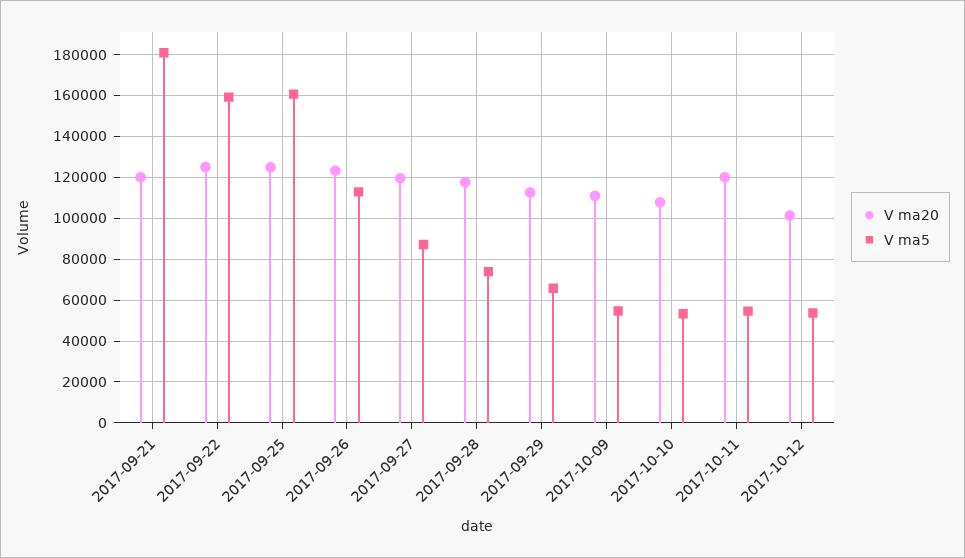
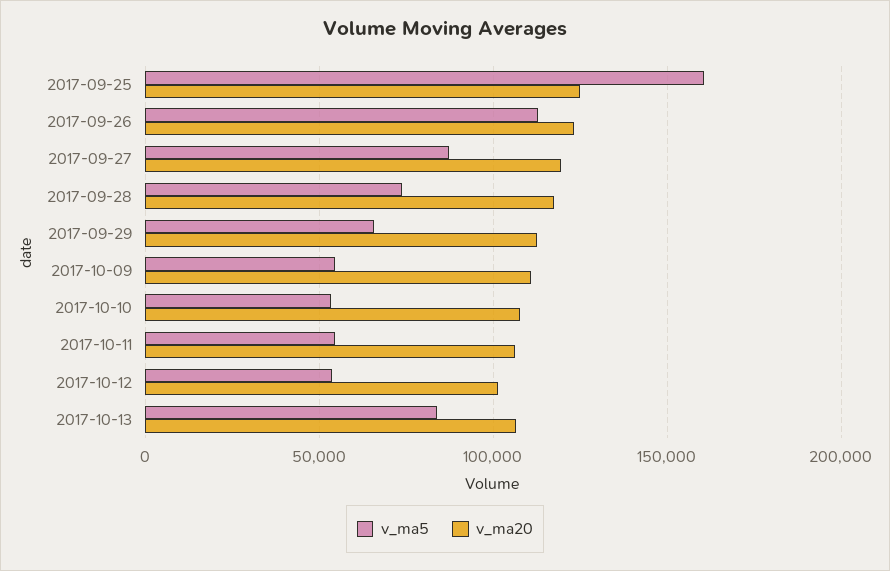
V ma20, 2017-09-21: 120000 -> none
V ma5, 2017-09-21: 180000 -> none
V ma20, 2017-09-22: 125000 -> none
V ma5, 2017-09-22: 160000 -> none
V ma20, 2017-10-11: 120000 -> 105000
V ma5, 2017-10-13: none -> 85000
V ma20, 2017-10-13: none -> 105000

